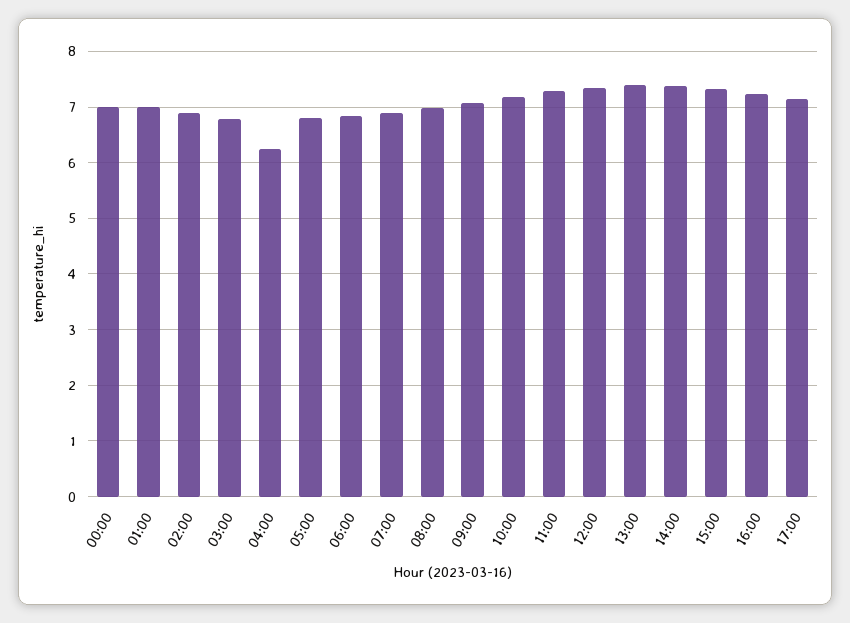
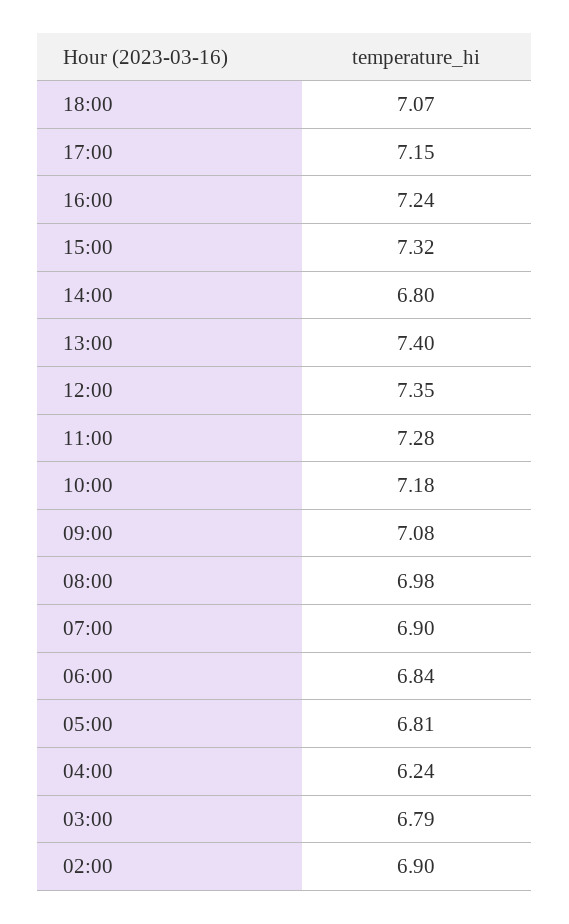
00:00: 7 -> none
01:00: 7 -> none
14:00: 7.4 -> 6.8
18:00: none -> 7.07

